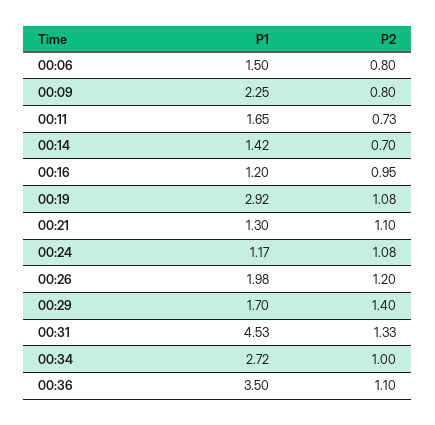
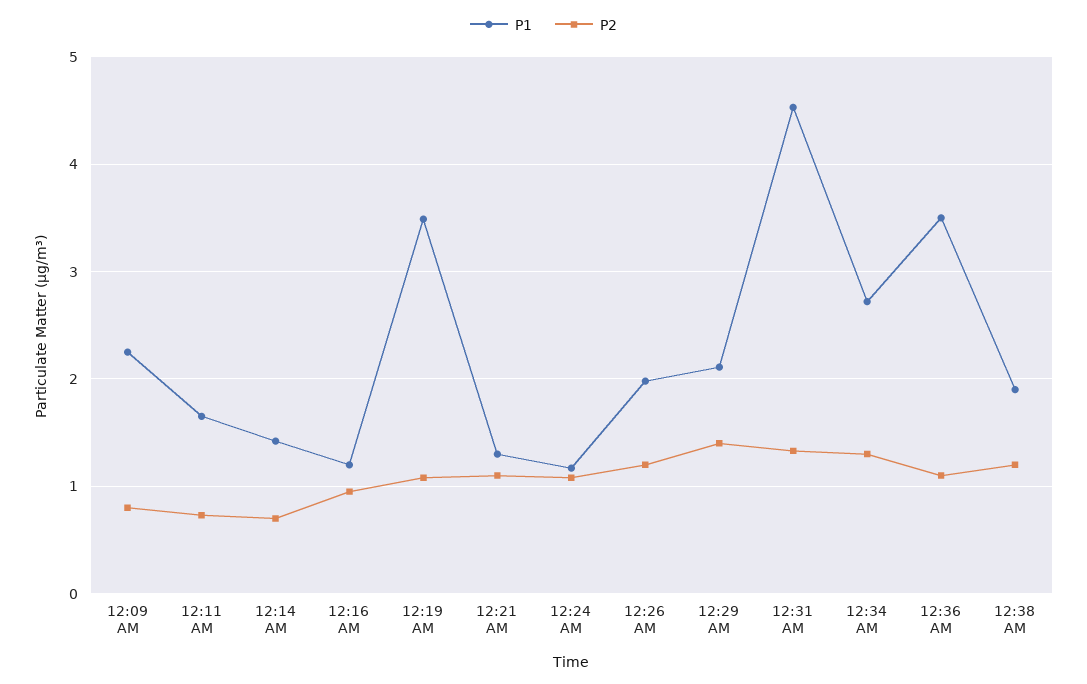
P1, 00:06: 1.5 -> none
P2, 00:06: 0.8 -> none
P1, 00:19: 2.92 -> 3.5
P1, 00:29: 1.7 -> 2.1
P2, 00:34: 1 -> 1.3
P1, 12:38 AM: none -> 1.9
P2, 12:38 AM: none -> 1.2

